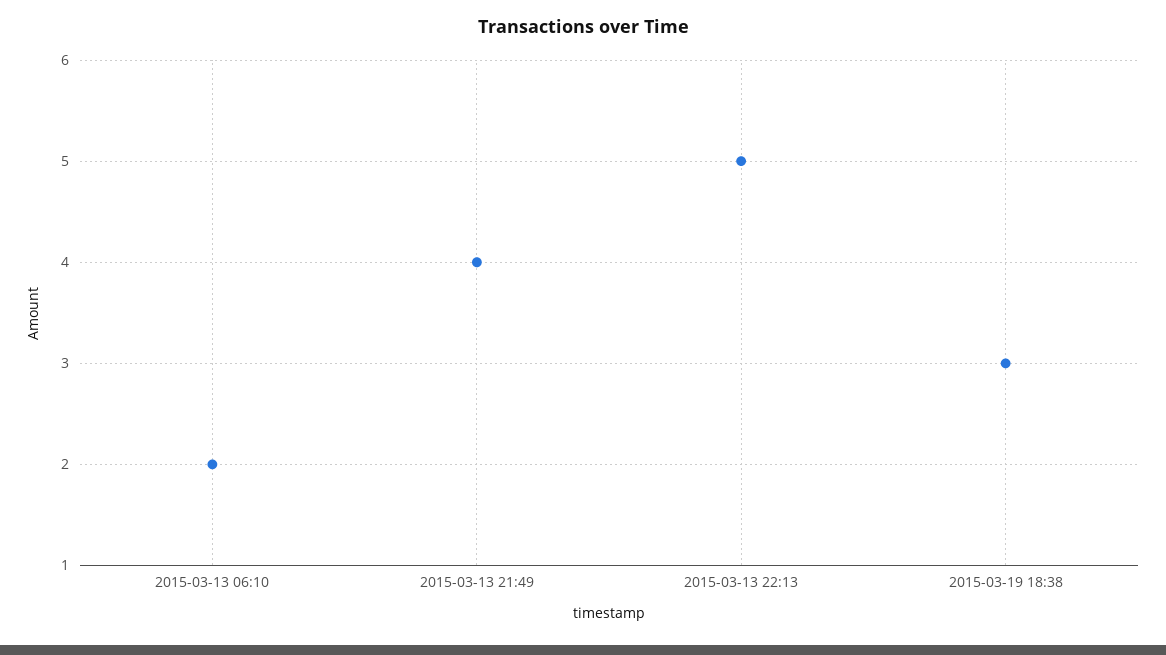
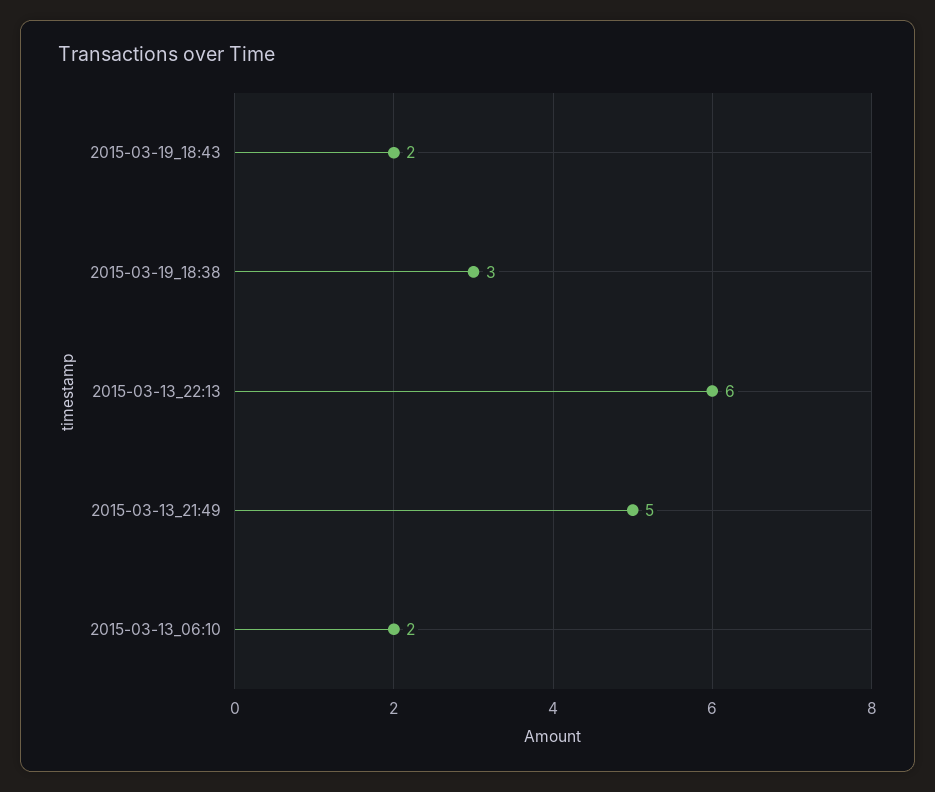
2015-03-13 21:49: 4 -> 5
2015-03-13 22:13: 5 -> 6
2015-03-19_18:43: none -> 2

